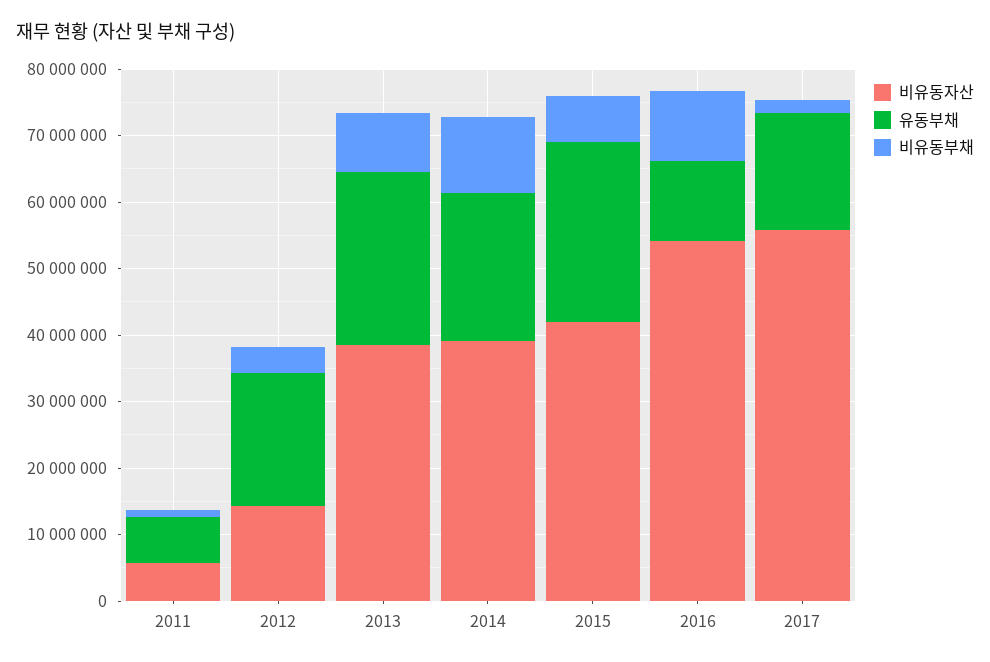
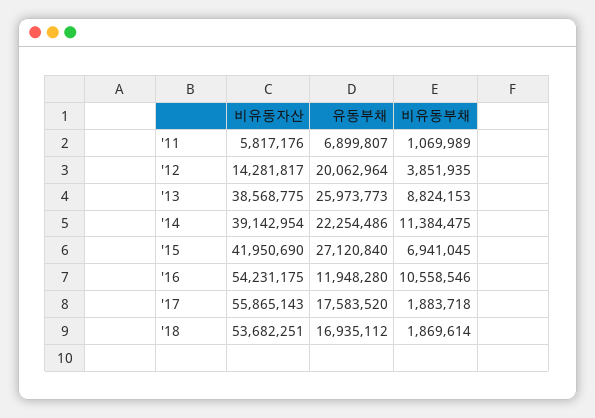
비유동자산, '18: none -> 53682251
유동부채, '18: none -> 16935112
비유동부채, '18: none -> 1869614

